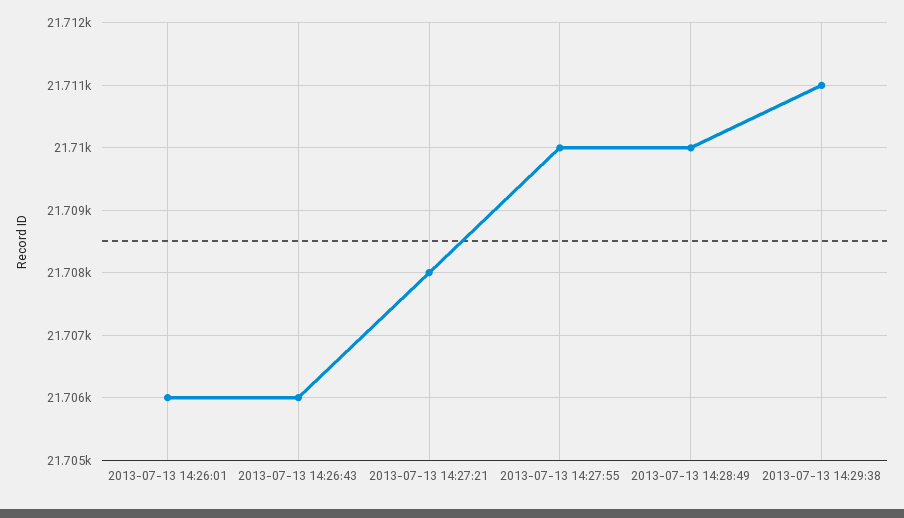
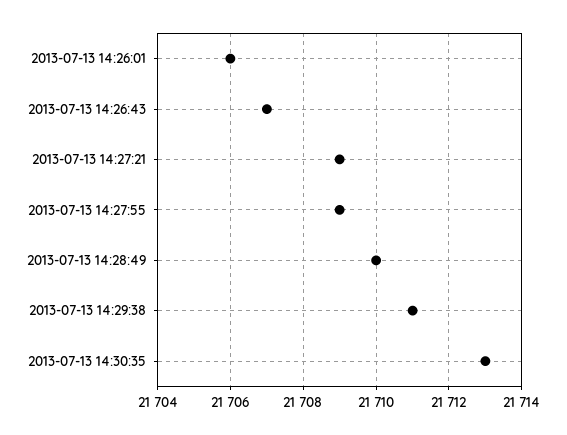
2013-07-13 14:26:43: 21706 -> 21707
2013-07-13 14:27:21: 21708 -> 21709
2013-07-13 14:27:55: 21710 -> 21709
2013-07-13 14:30:35: none -> 21713

